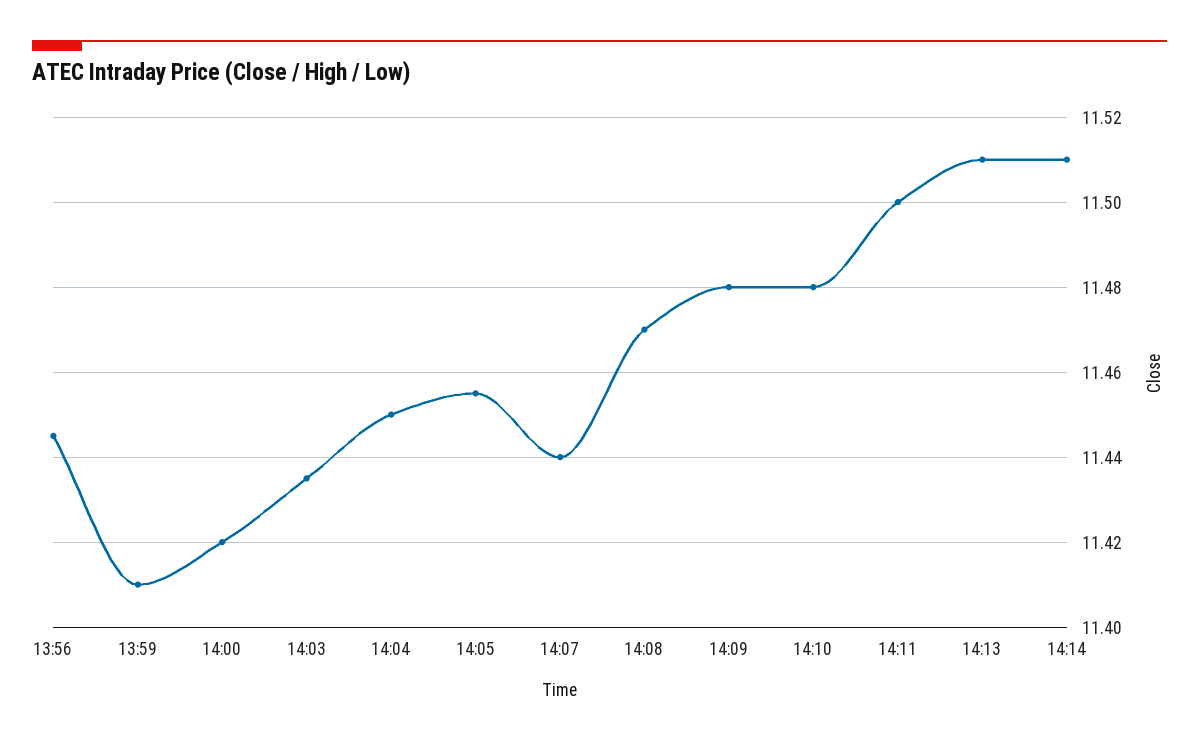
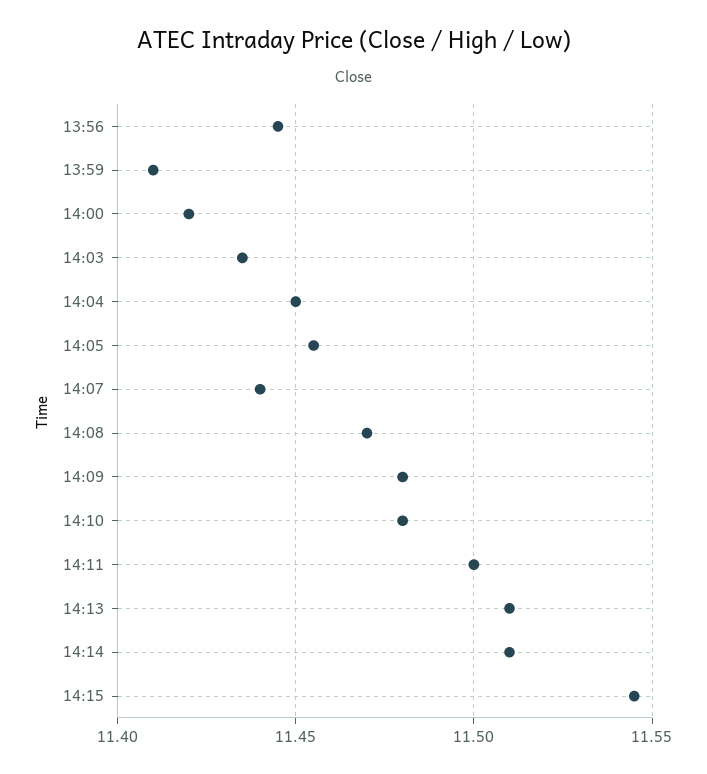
14:15: none -> 11.545

